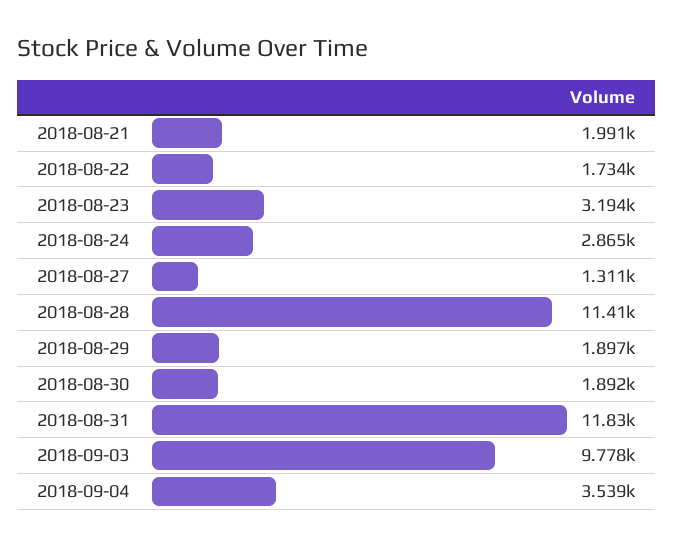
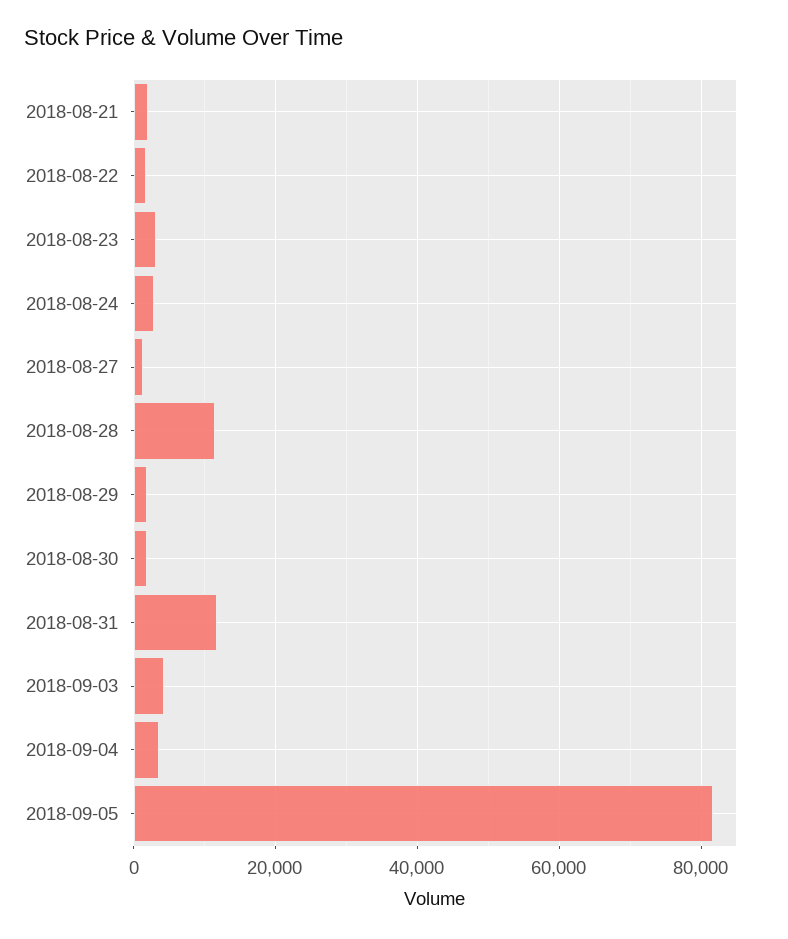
2018-09-03: 9778 -> 4000
2018-09-05: none -> 82000

